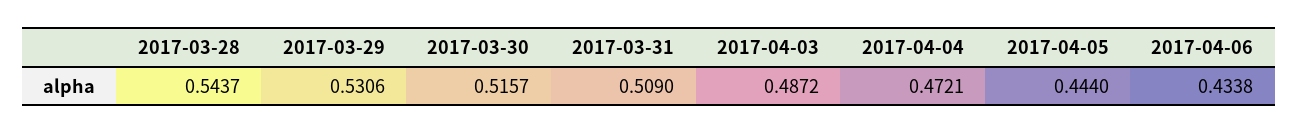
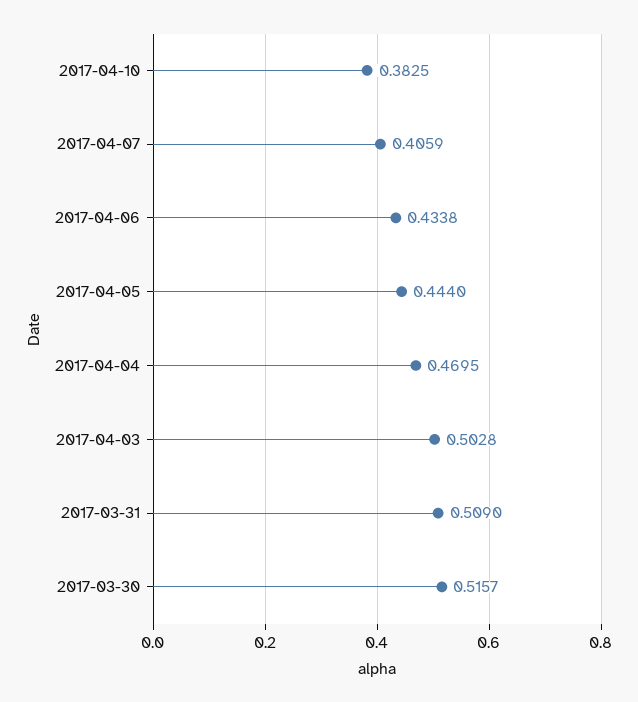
2017-03-28: 0.5437 -> none
2017-03-29: 0.5306 -> none
2017-04-03: 0.4872 -> 0.5028
2017-04-04: 0.4721 -> 0.4695
2017-04-10: none -> 0.3825
2017-04-07: none -> 0.4059

